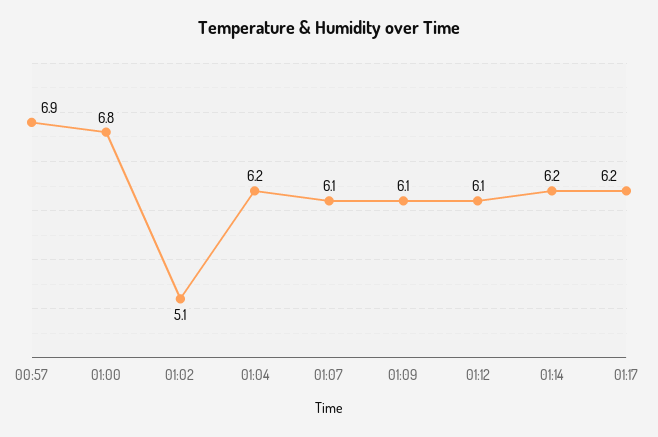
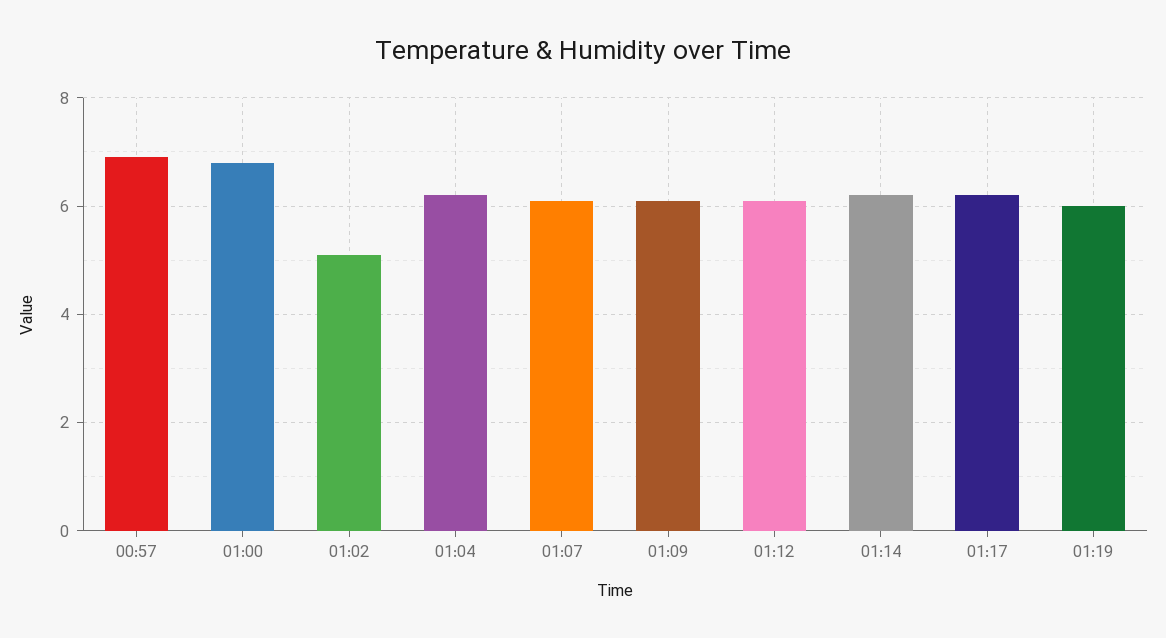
01:19: none -> 6

